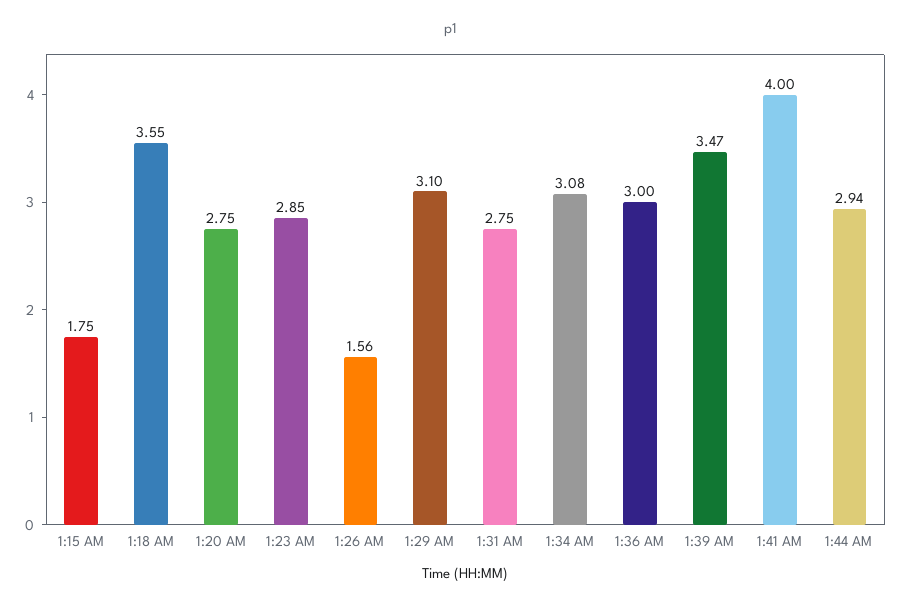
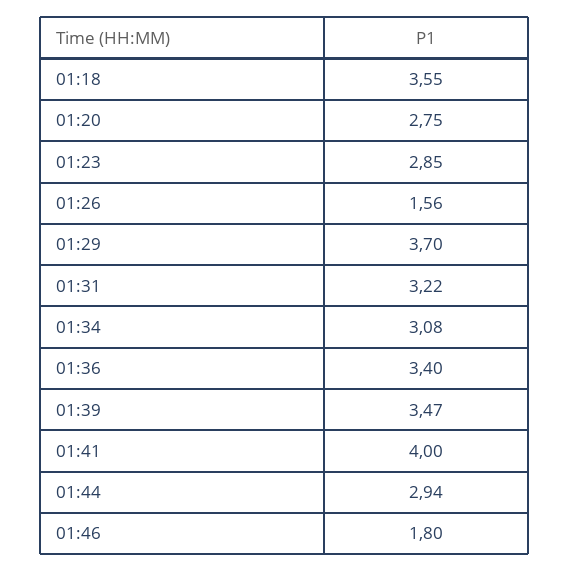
1:15 AM: 1.75 -> none
1:29 AM: 3.1 -> 3.7
1:31 AM: 2.75 -> 3.22
1:36 AM: 3 -> 3.4
01:46: none -> 1.8

